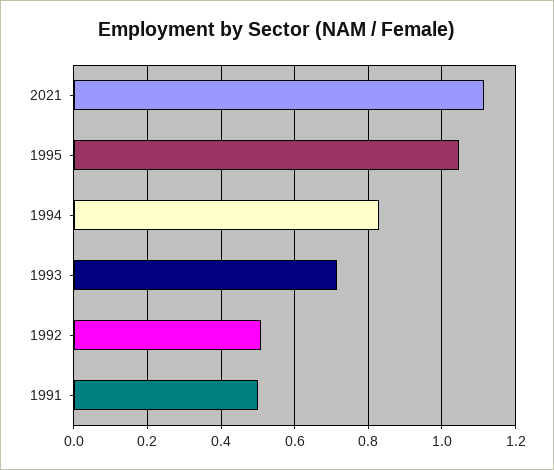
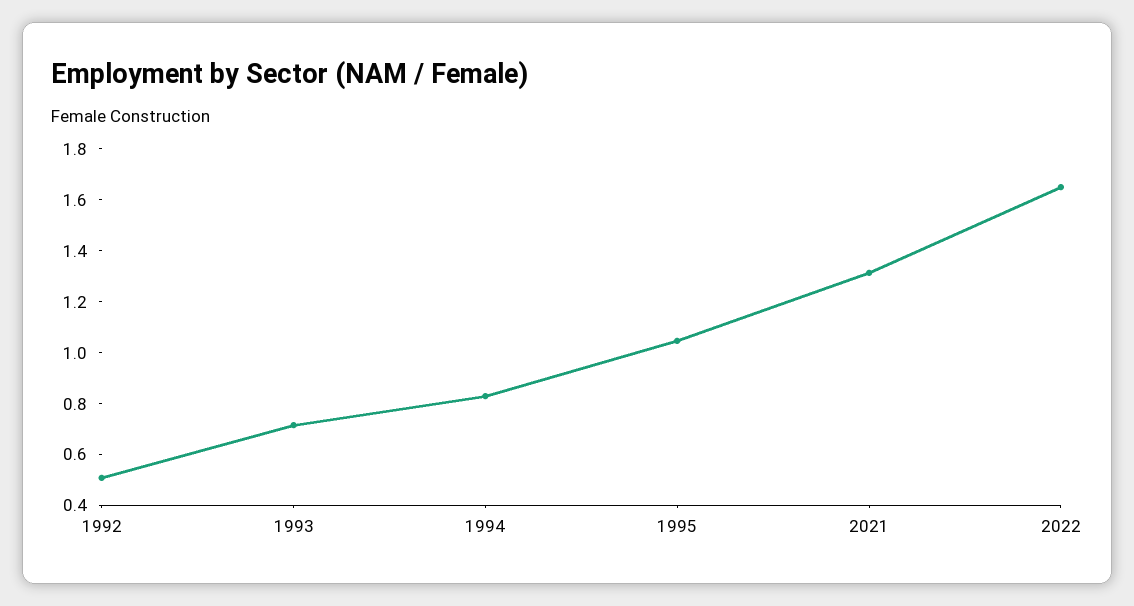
2021: 1.12 -> 1.3
1991: 0.5 -> none
2022: none -> 1.65

